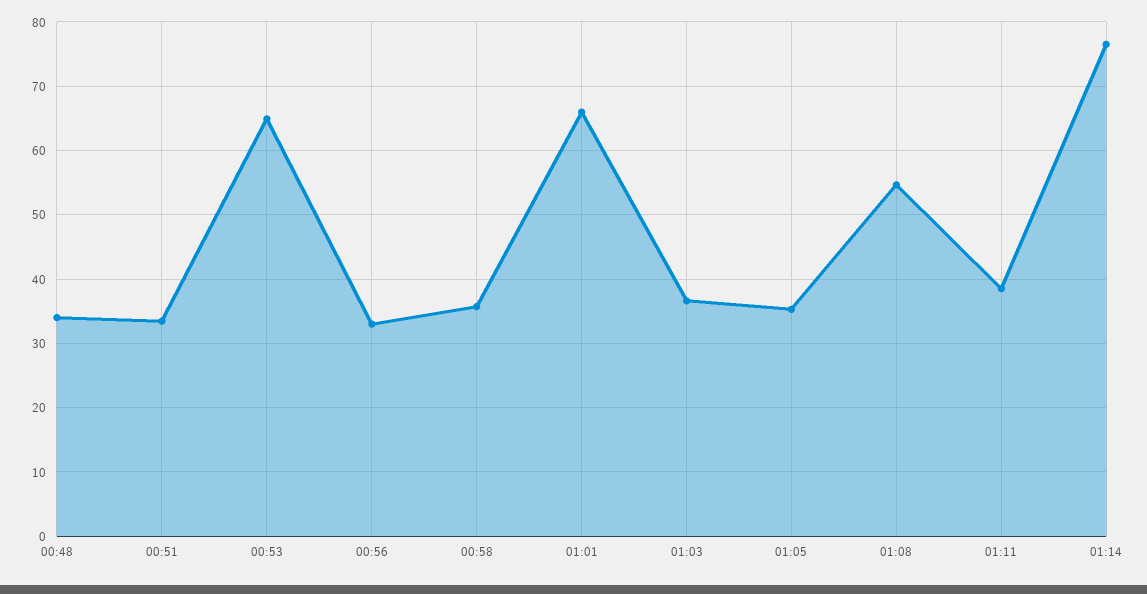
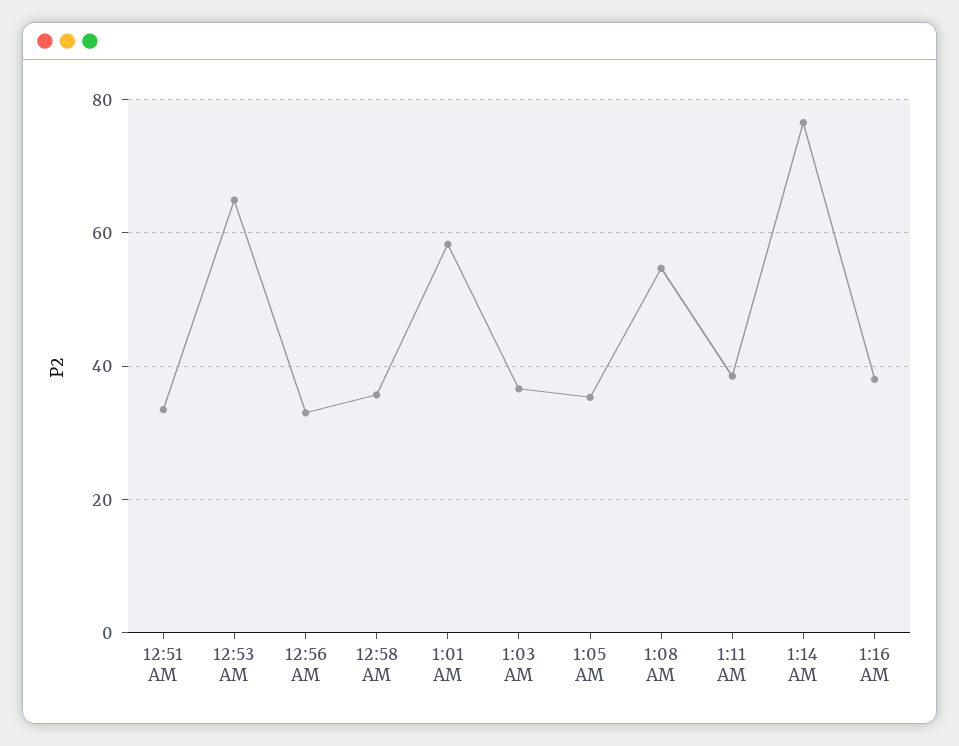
00:48: 34 -> none
01:01: 66 -> 58
1:16 AM: none -> 38

